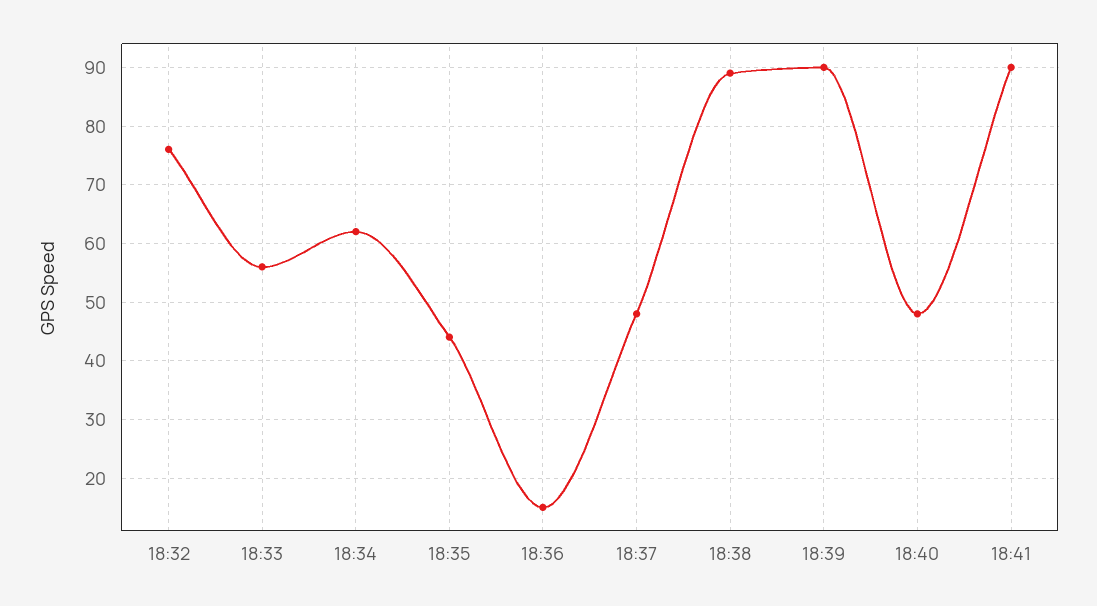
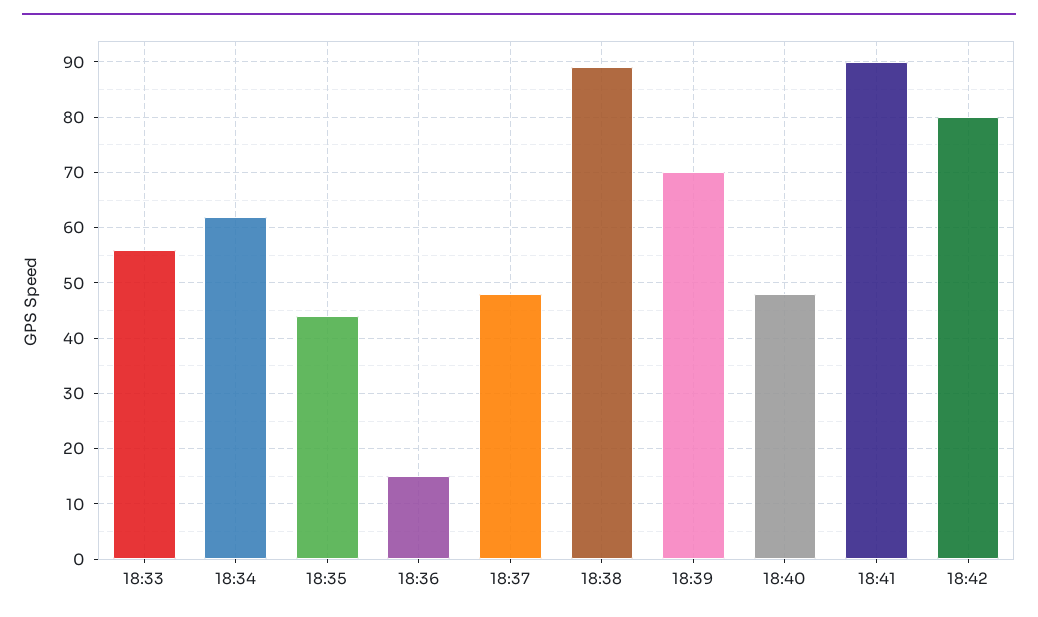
18:32: 75 -> none
18:39: 90 -> 70
18:42: none -> 80

